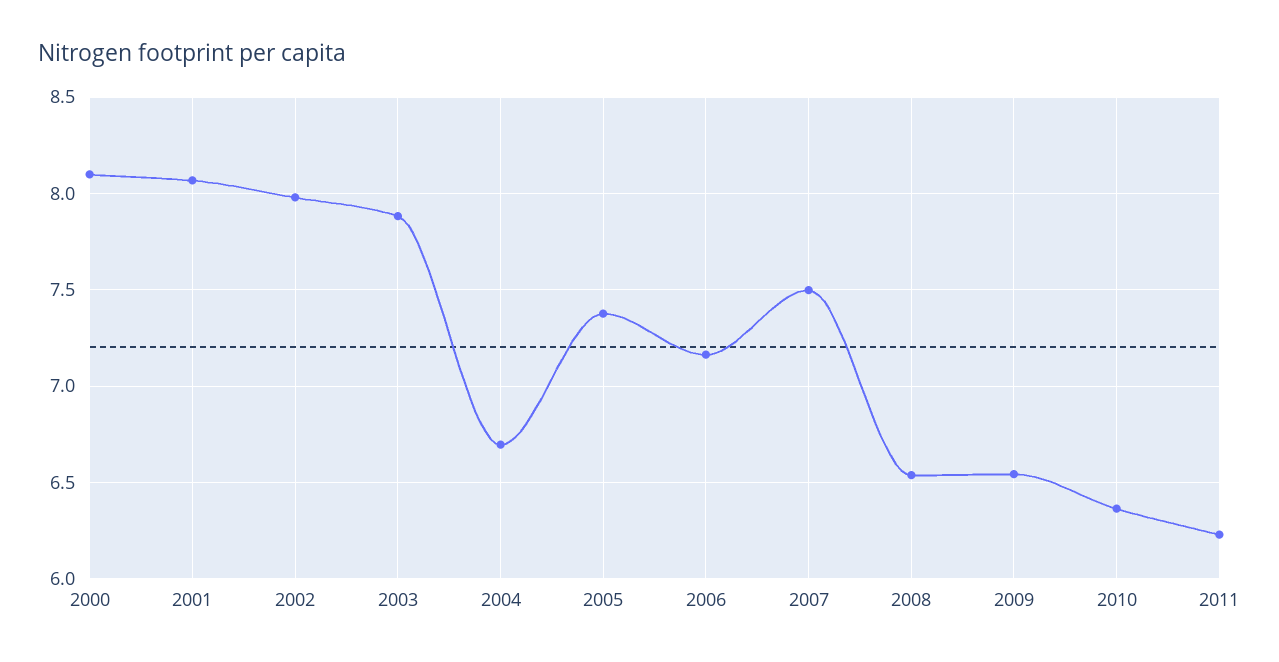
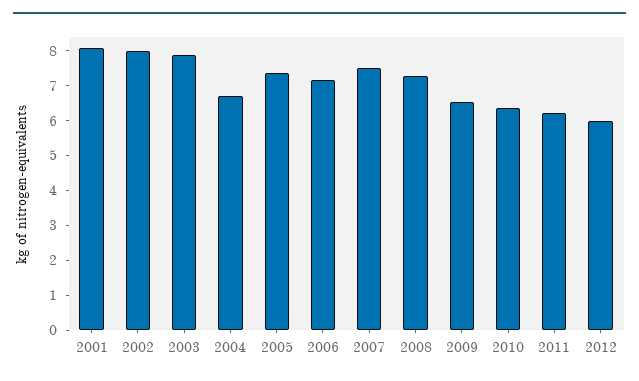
2000: 8.1 -> none
2008: 6.55 -> 7.25
2012: none -> 6

